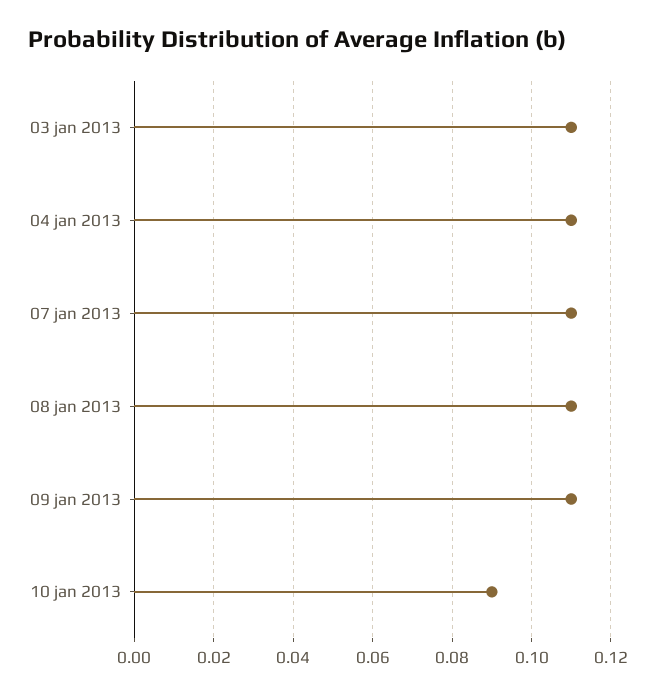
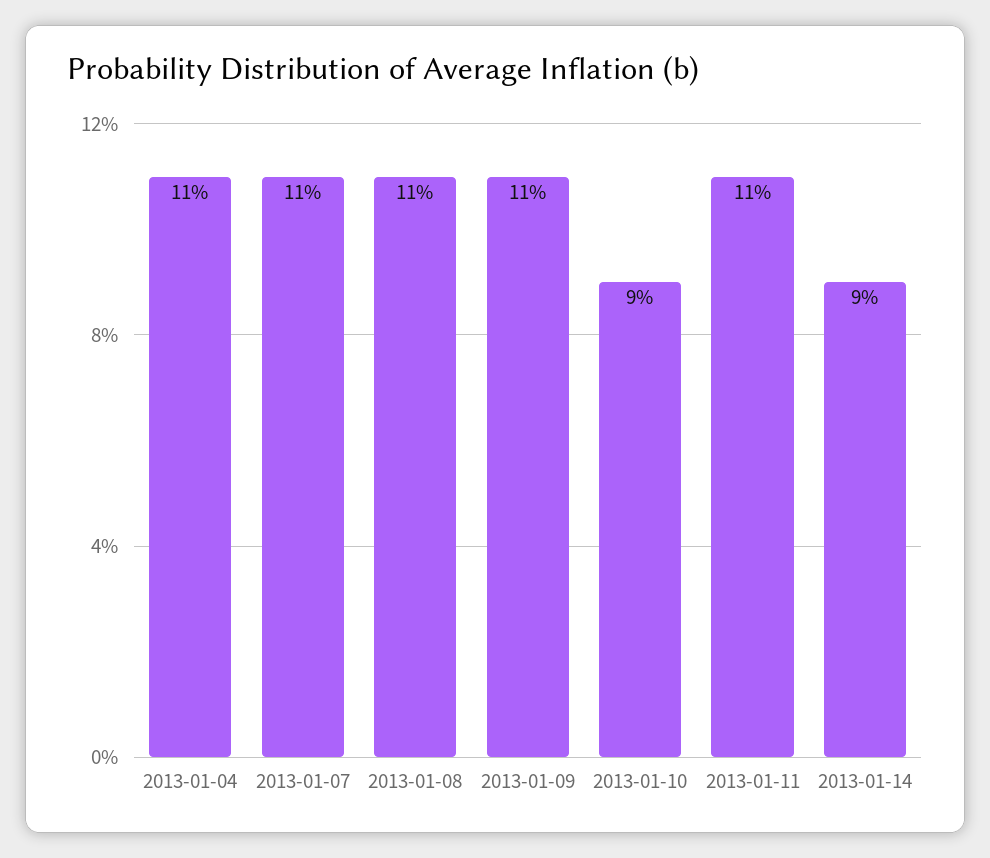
03 jan 2013: 0.11 -> none
2013-01-11: none -> 0.11
2013-01-14: none -> 0.09

